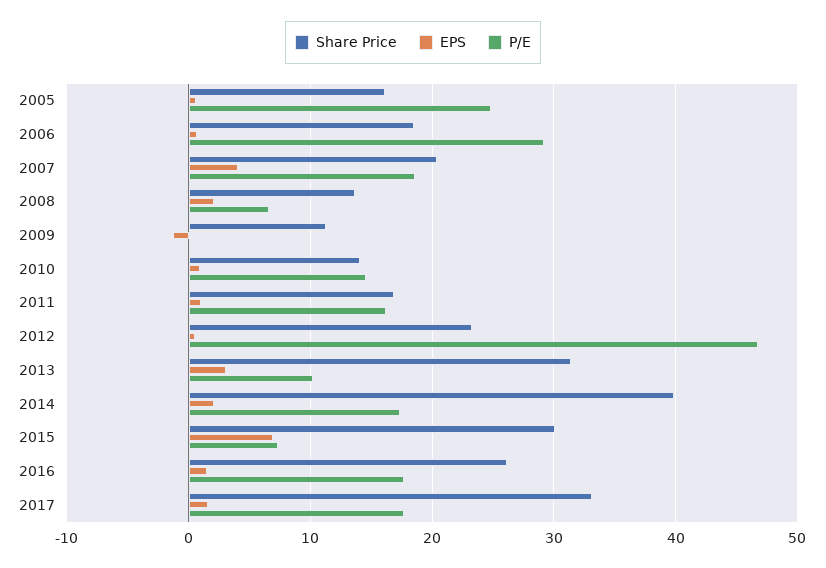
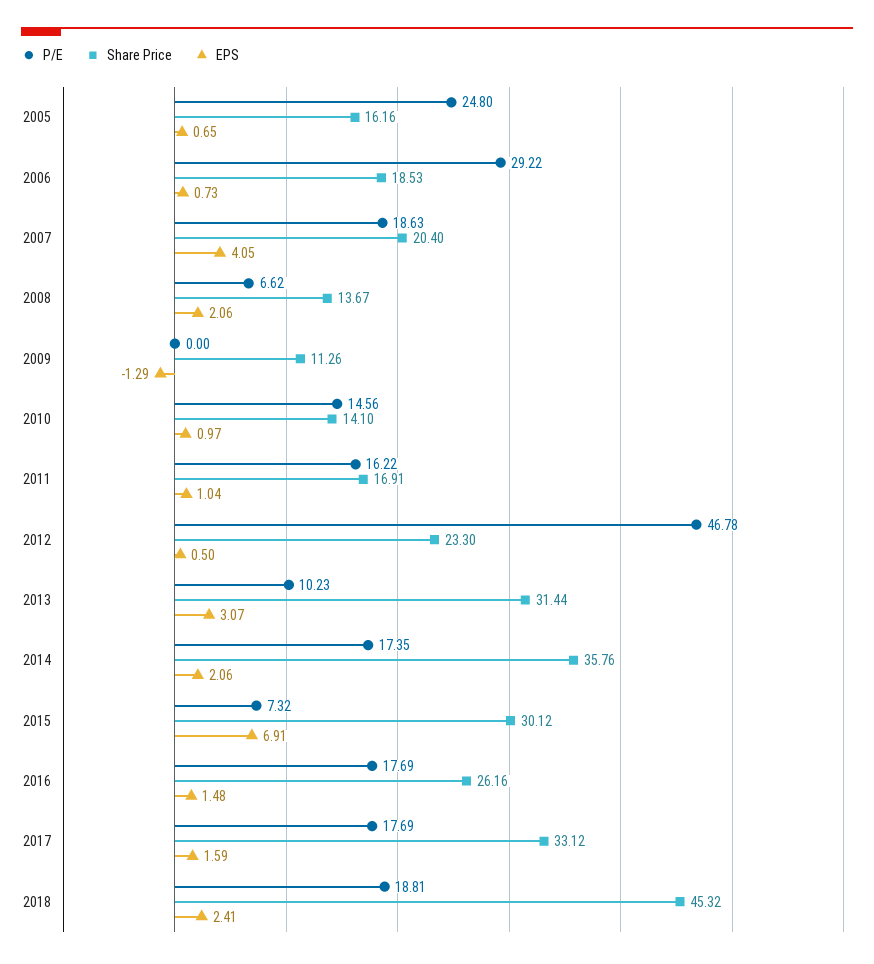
Share Price, 2014: 40 -> 35.76
P/E, 2018: none -> 18.81
Share Price, 2018: none -> 45.32
EPS, 2018: none -> 2.41

